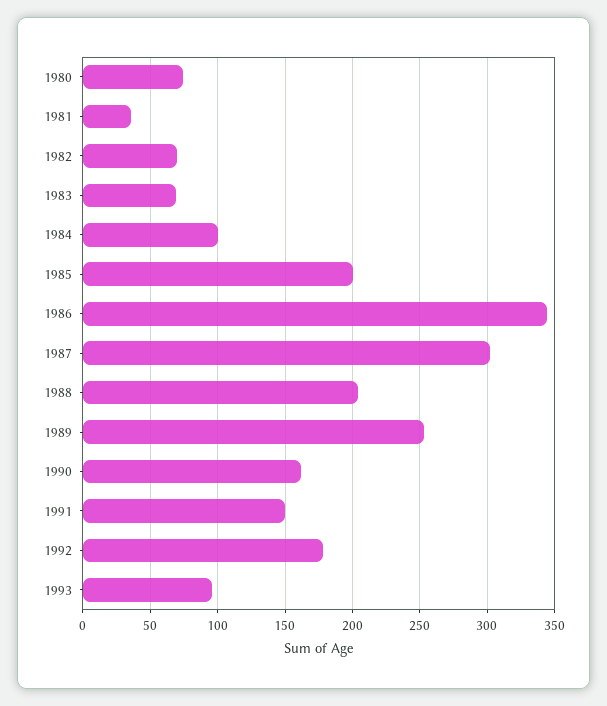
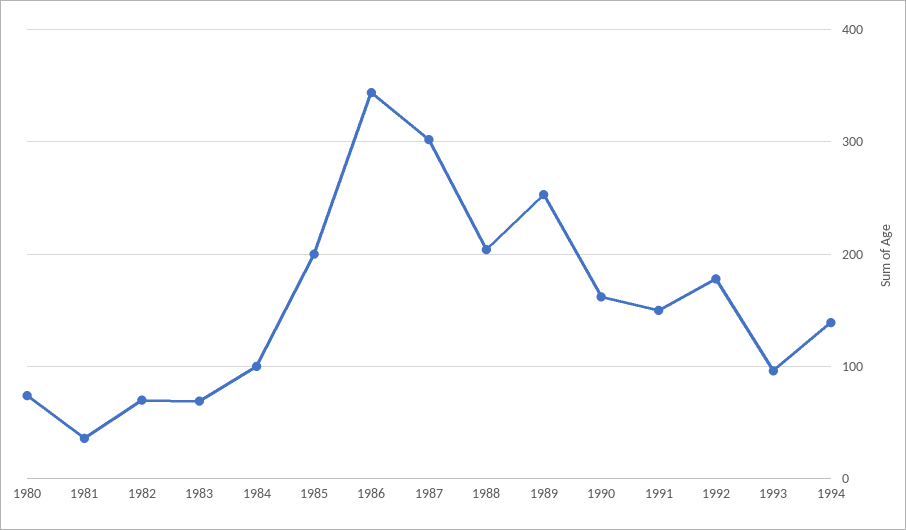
1994: none -> 140

